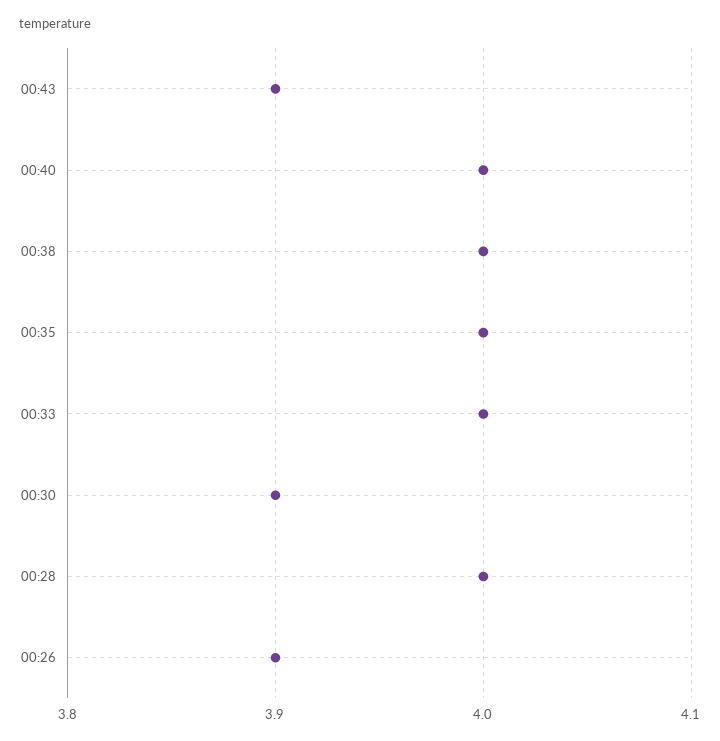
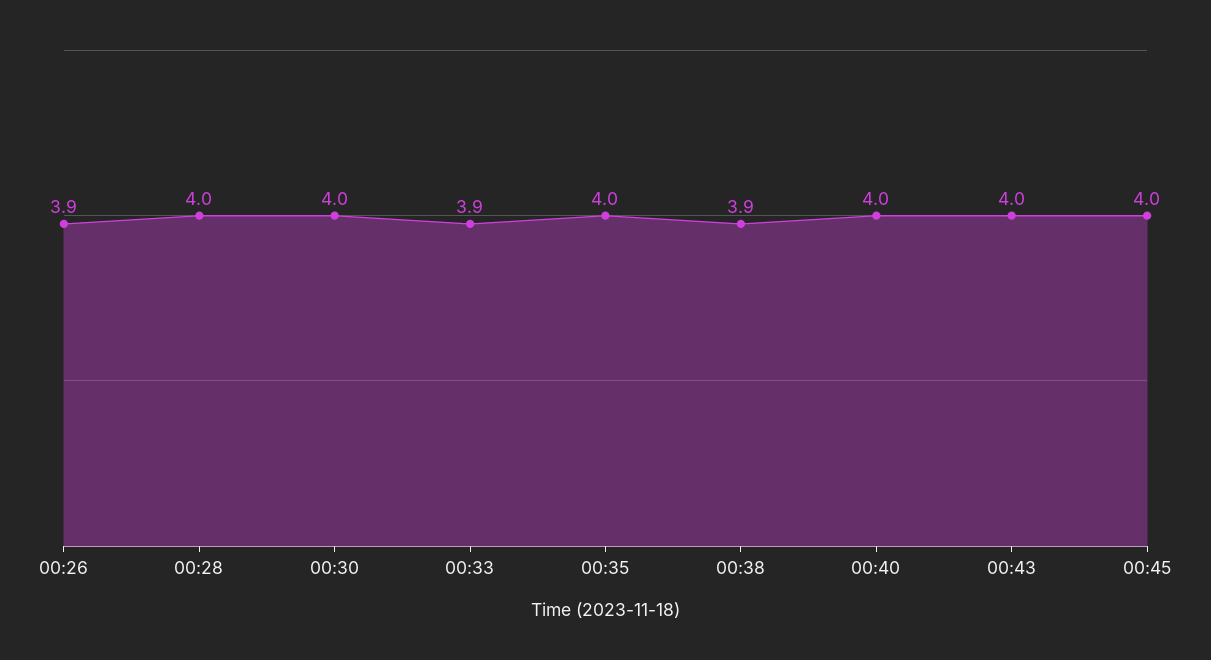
00:43: 3.9 -> 4
00:38: 4 -> 3.9
00:33: 4 -> 3.9
00:30: 3.9 -> 4
00:45: none -> 4

